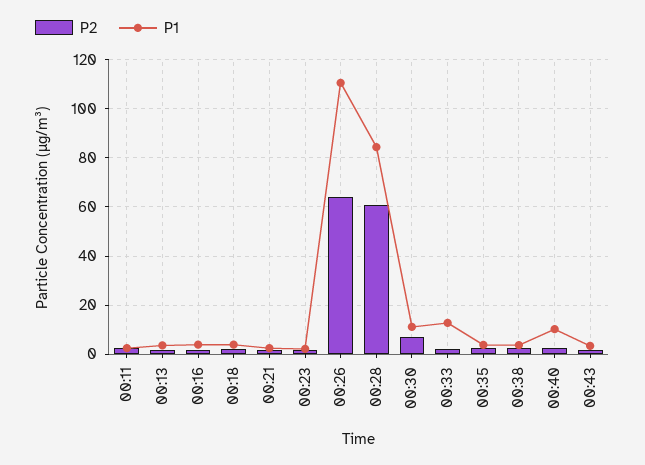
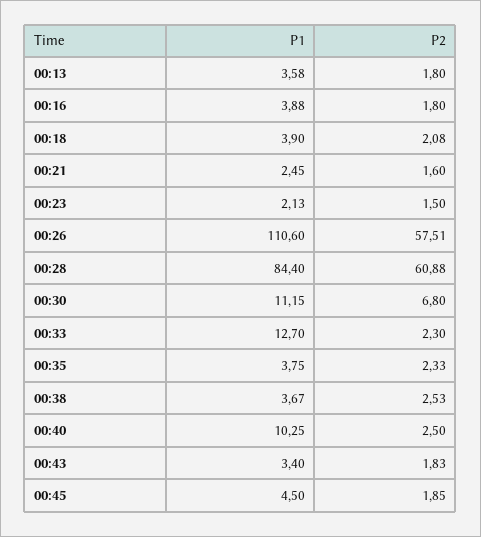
P2, 00:11: 2.5 -> none
P1, 00:11: 2.5 -> none
P2, 00:26: 65 -> 57.51
P1, 00:45: none -> 4.5
P2, 00:45: none -> 1.85

